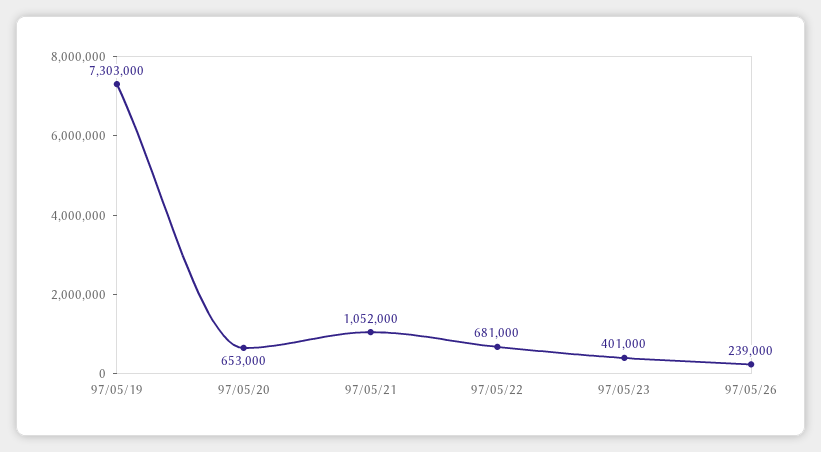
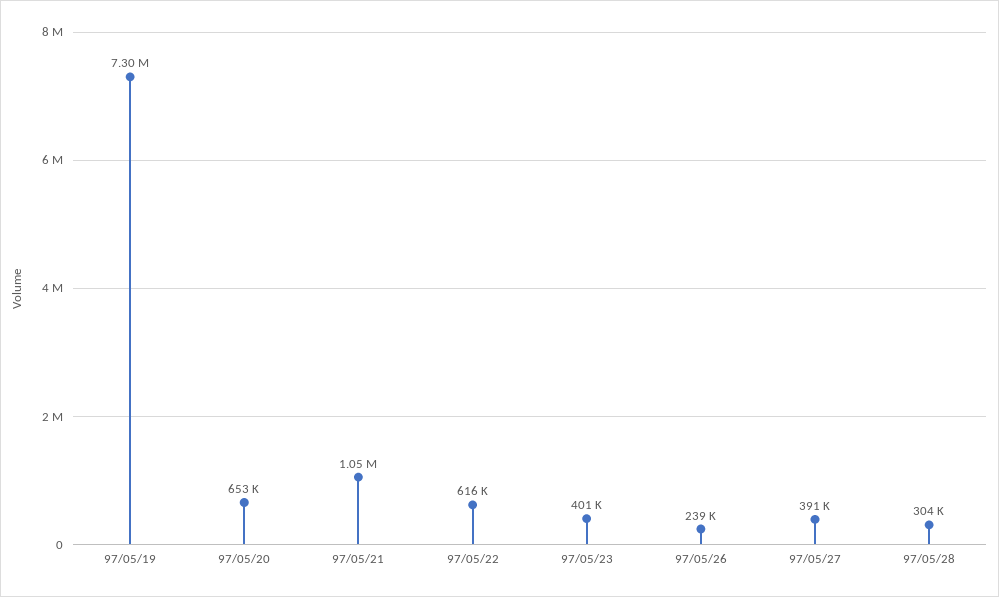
97/05/22: 681000 -> 616000
97/05/27: none -> 391000
97/05/28: none -> 304000

